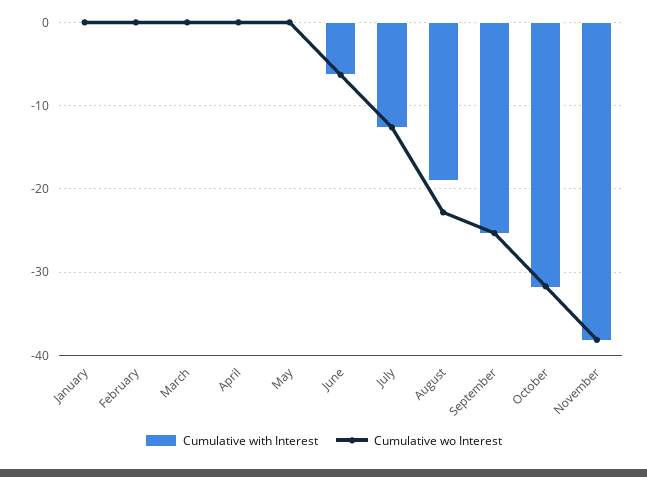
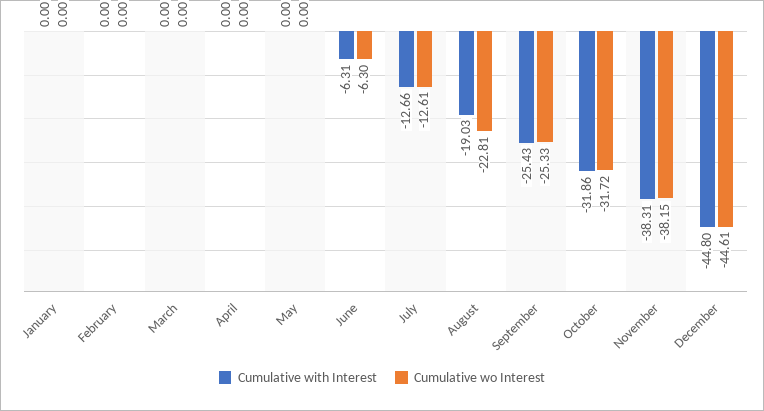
Cumulative with Interest, December: none -> -44.8
Cumulative wo Interest, December: none -> -44.61

